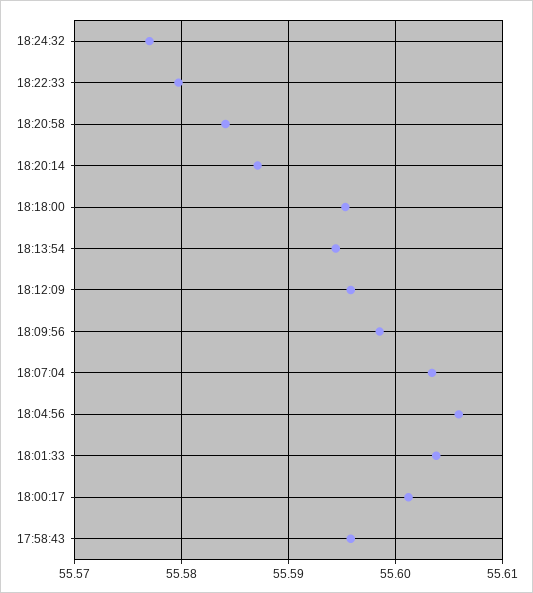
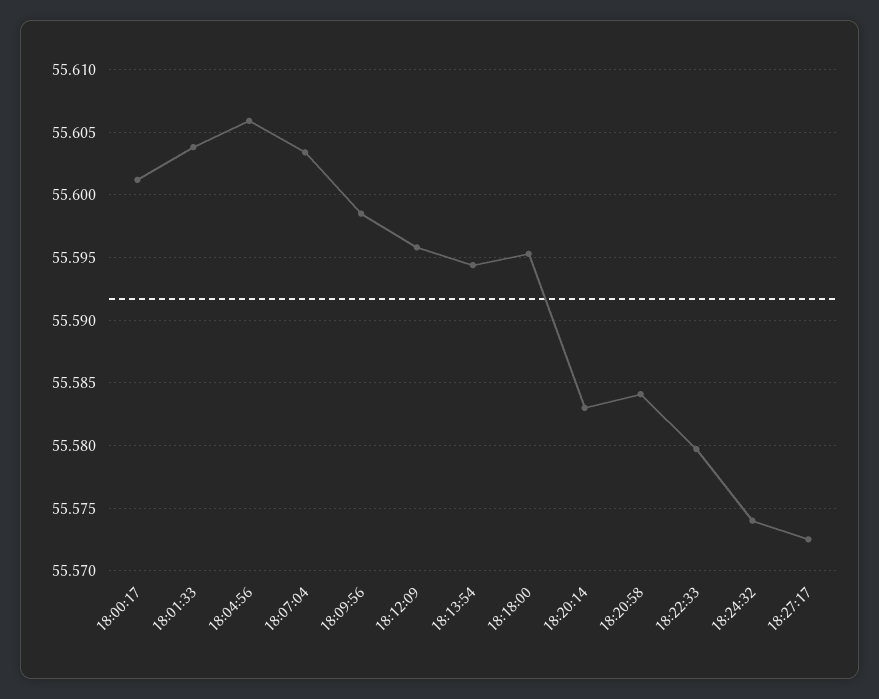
18:24:32: 55.577 -> 55.574
18:20:14: 55.587 -> 55.583
17:58:43: 55.596 -> none
18:27:17: none -> 55.5725

